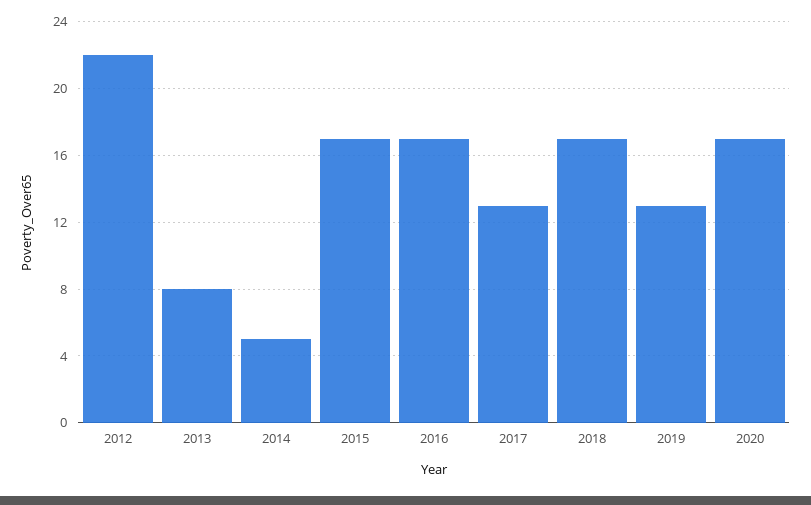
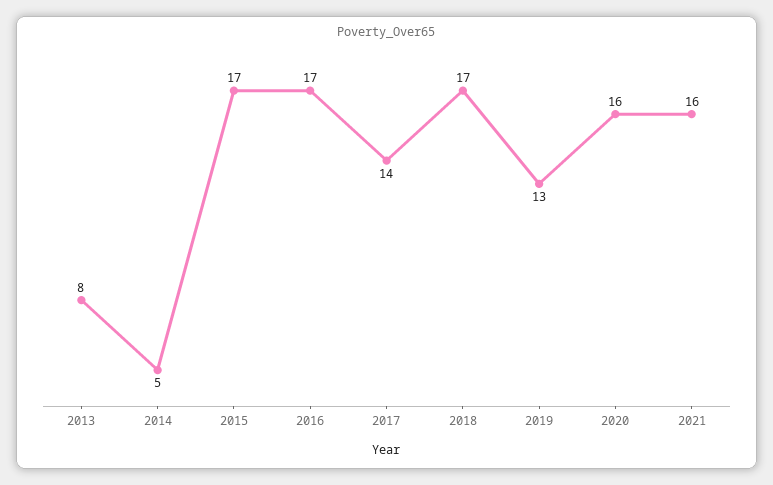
2012: 22 -> none
2017: 13 -> 14
2020: 17 -> 16
2021: none -> 16

